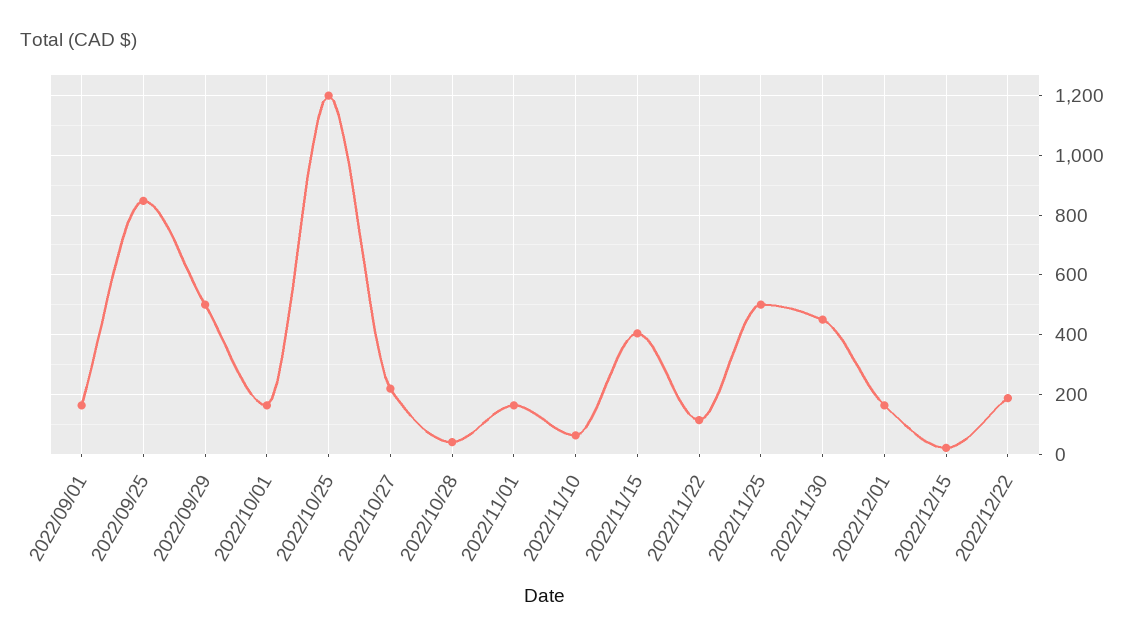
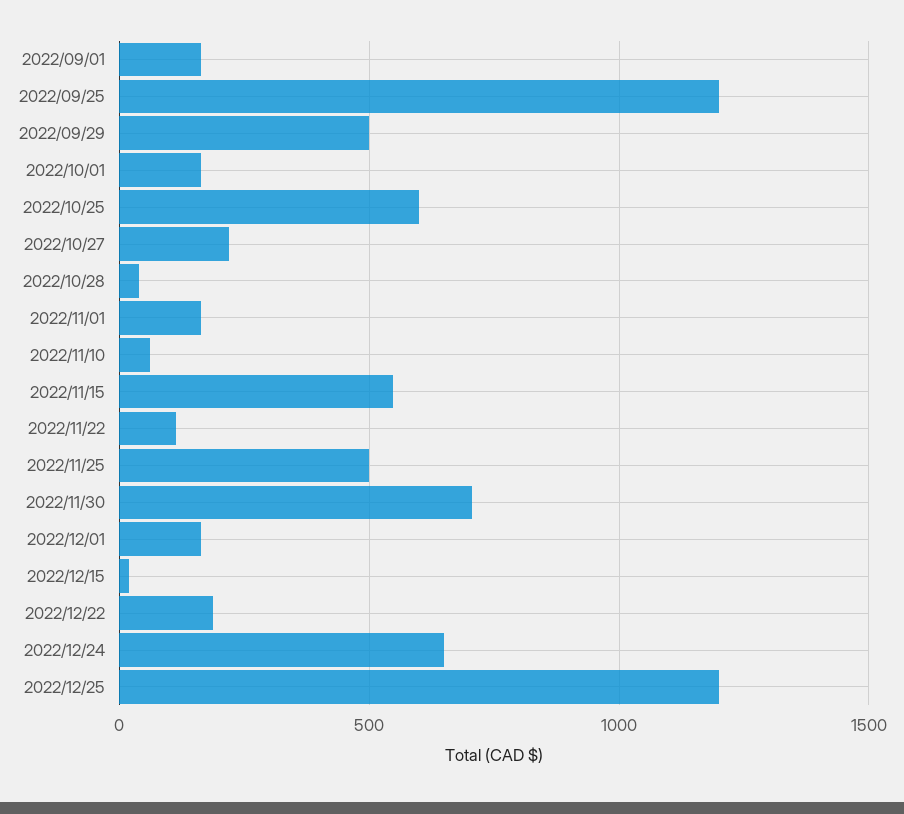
2022/09/25: 850 -> 1200
2022/10/25: 1200 -> 600
2022/11/15: 400 -> 550
2022/11/30: 450 -> 700
2022/12/24: none -> 650
2022/12/25: none -> 1200

